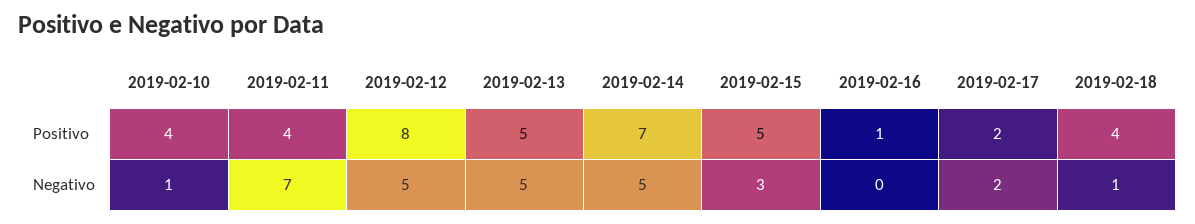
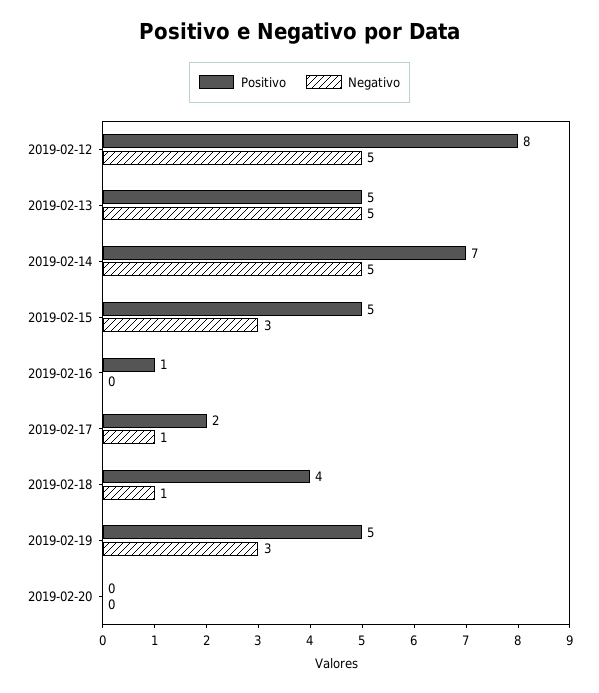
Positivo, 2019-02-10: 4 -> none
Positivo, 2019-02-11: 4 -> none
Negativo, 2019-02-10: 1 -> none
Negativo, 2019-02-11: 7 -> none
Negativo, 2019-02-17: 2 -> 1
Positivo, 2019-02-19: none -> 5
Negativo, 2019-02-19: none -> 3
Positivo, 2019-02-20: none -> 0
Negativo, 2019-02-20: none -> 0

